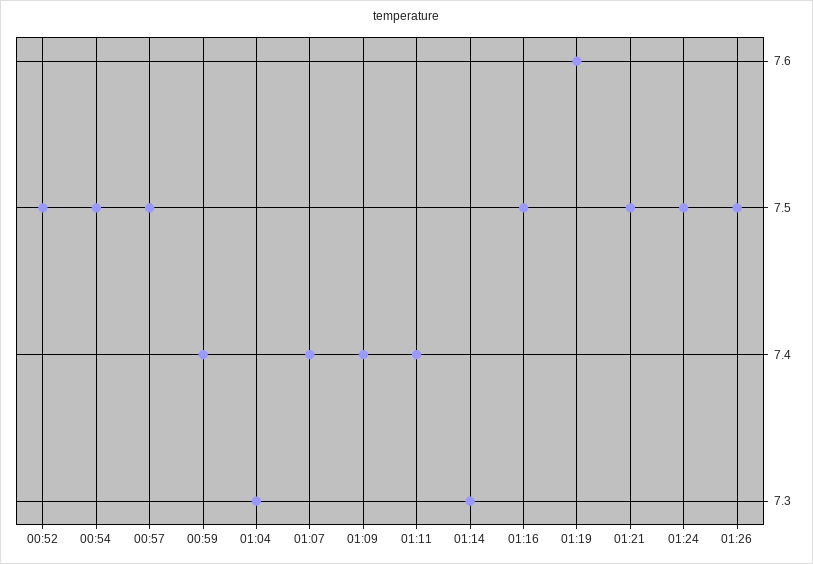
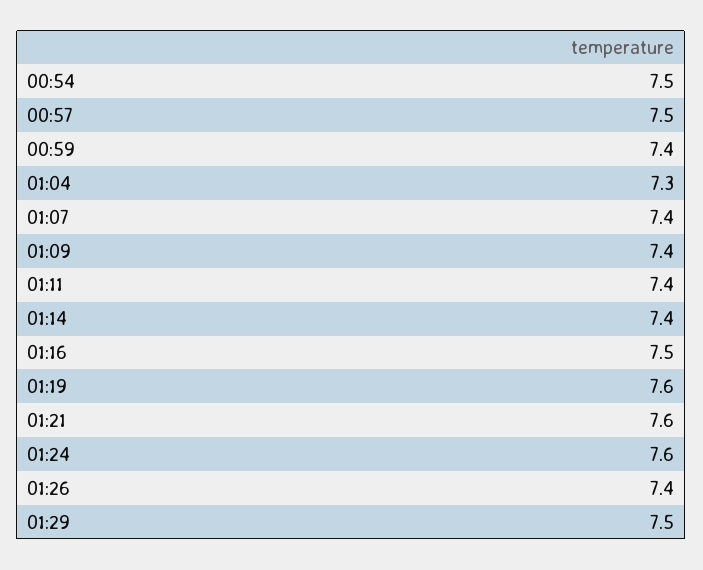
00:52: 7.5 -> none
01:14: 7.3 -> 7.4
01:21: 7.5 -> 7.6
01:24: 7.5 -> 7.6
01:26: 7.5 -> 7.4
01:29: none -> 7.5

